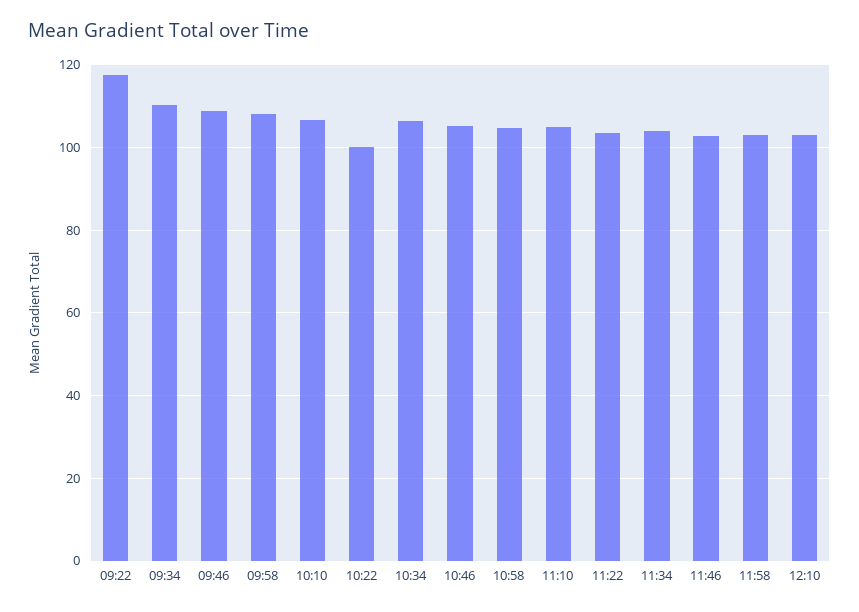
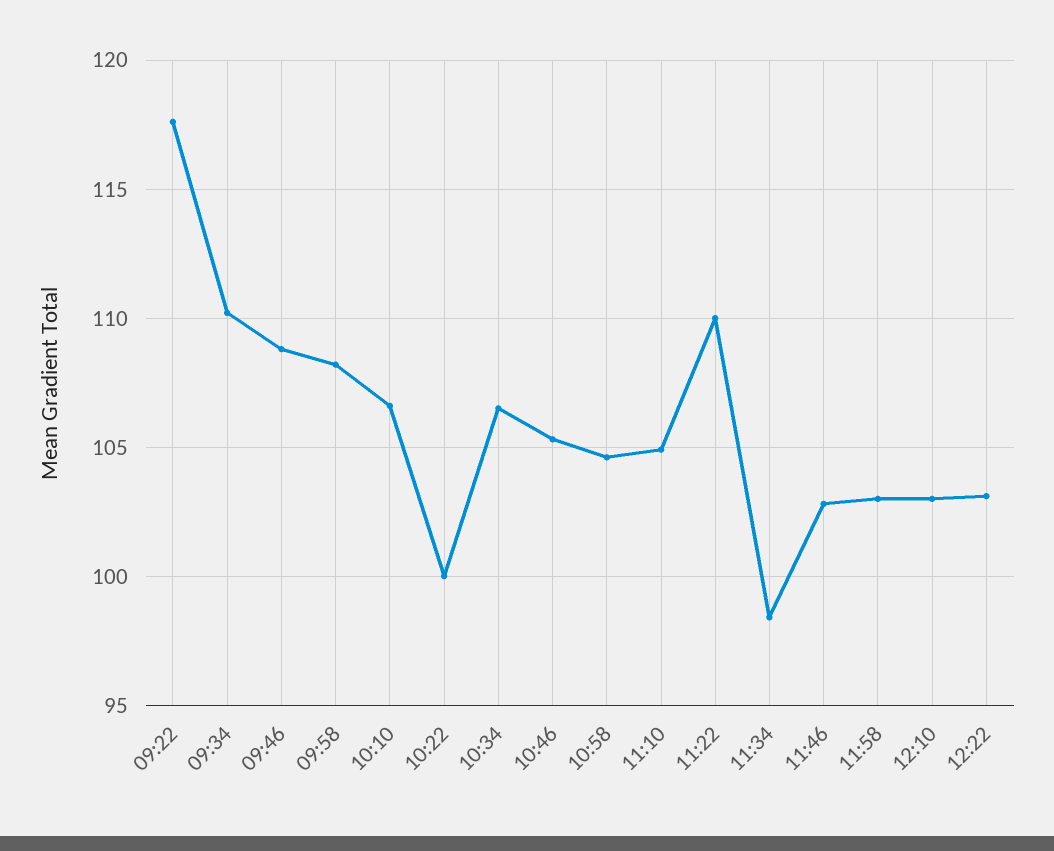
11:22: 104 -> 110
11:34: 104 -> 98.5
12:22: none -> 103

